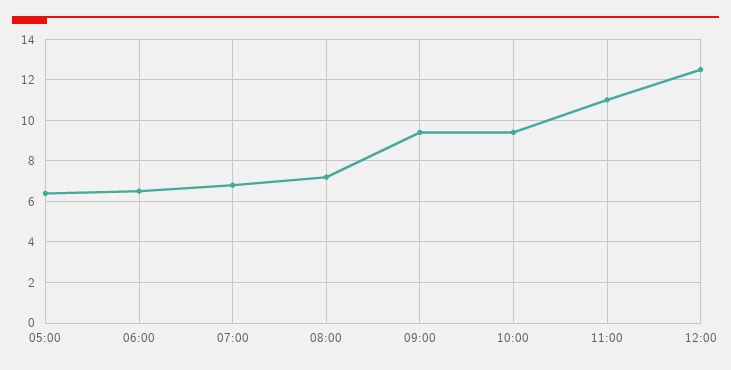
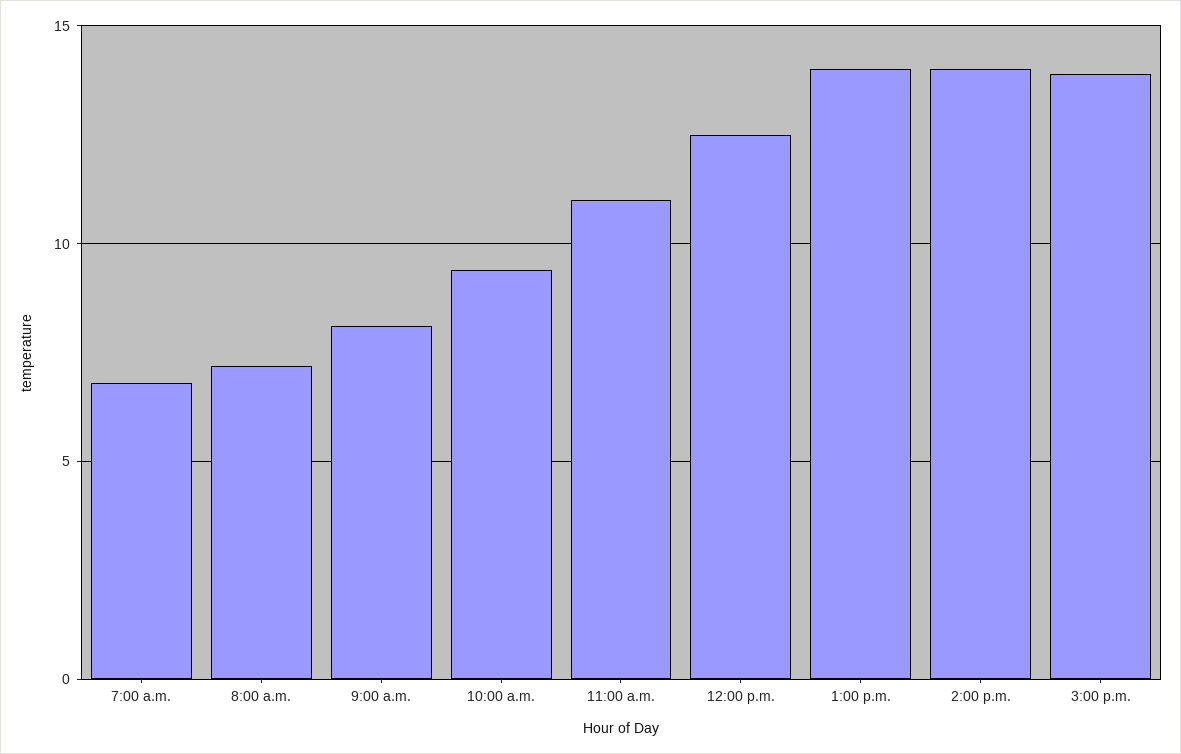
05:00: 6.5 -> none
06:00: 6.5 -> none
09:00: 9.5 -> 8
1:00 p.m.: none -> 14
2:00 p.m.: none -> 14
3:00 p.m.: none -> 14

